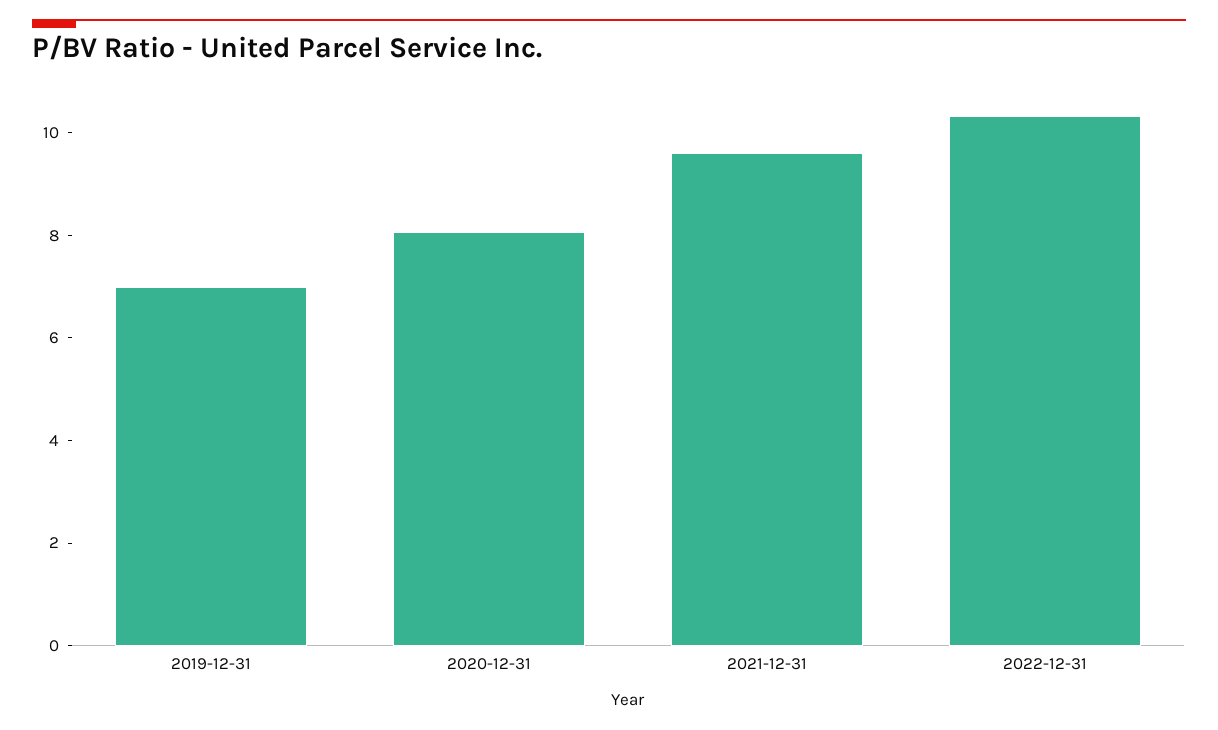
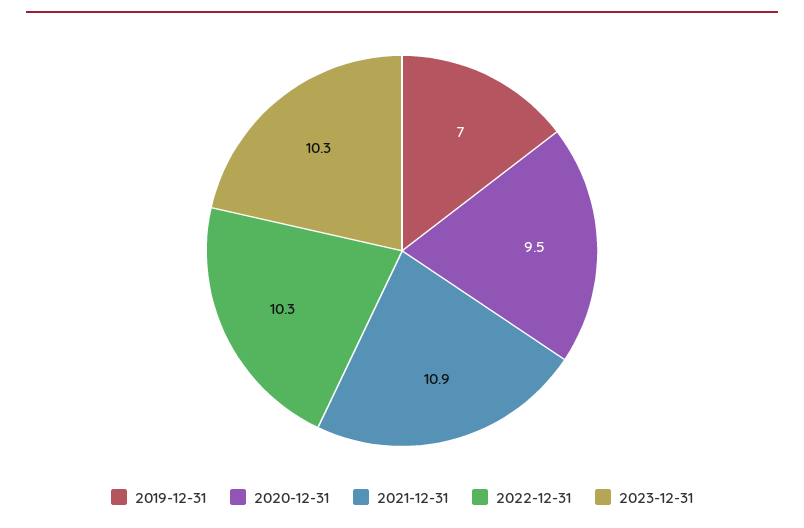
2020-12-31: 8 -> 9.5
2021-12-31: 9.5 -> 10.9
2023-12-31: none -> 10.3

